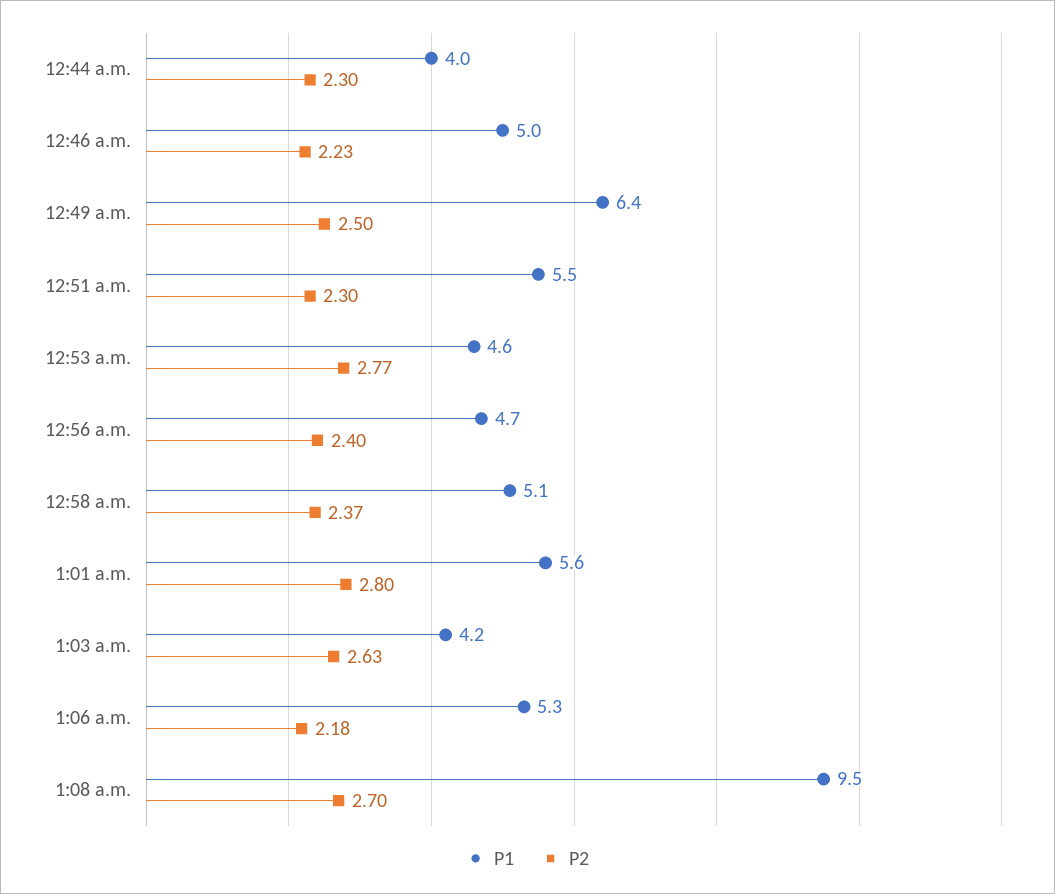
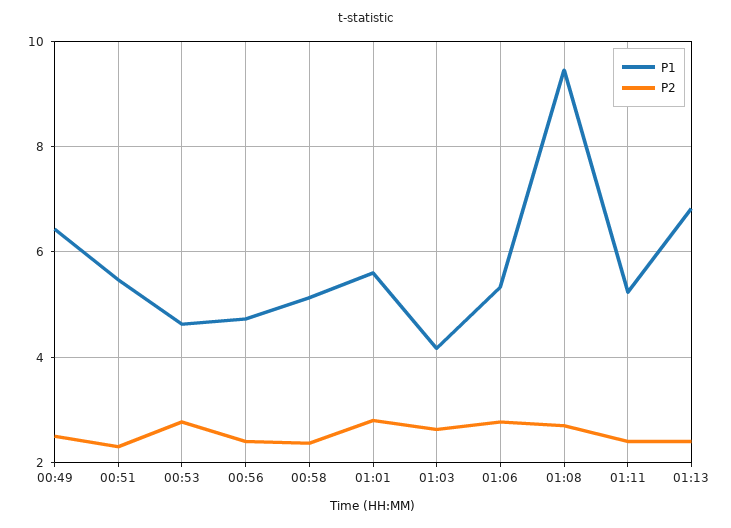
P1, 12:44 a.m.: 4 -> none
P2, 12:44 a.m.: 2.3 -> none
P1, 12:46 a.m.: 5 -> none
P2, 12:46 a.m.: 2.23 -> none
P2, 1:06 a.m.: 2.18 -> 2.8
P1, 01:11: none -> 5.2
P2, 01:11: none -> 2.4
P1, 01:13: none -> 6.8
P2, 01:13: none -> 2.4

